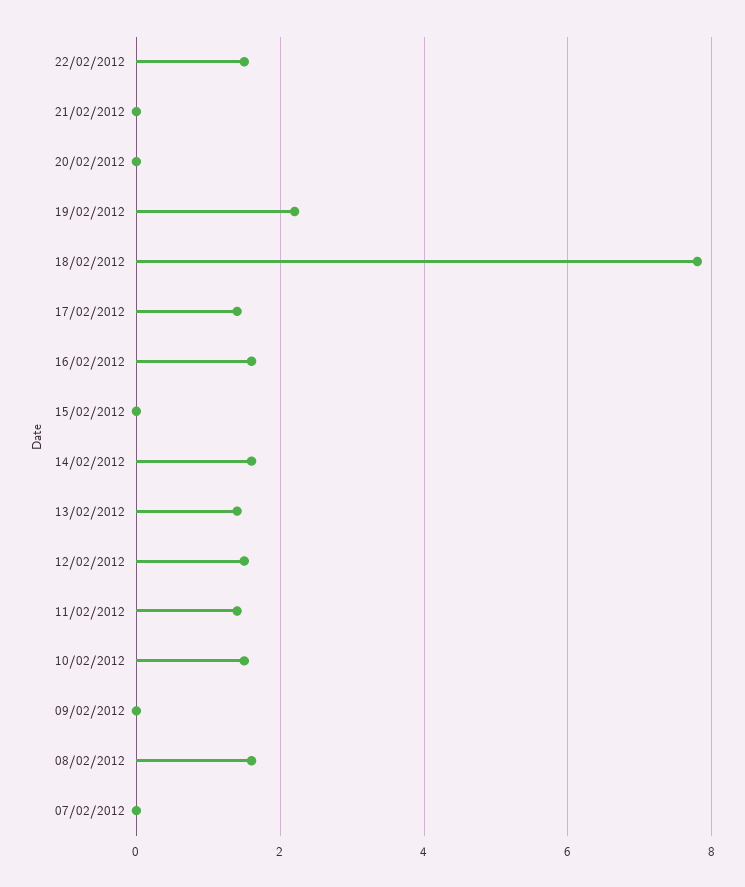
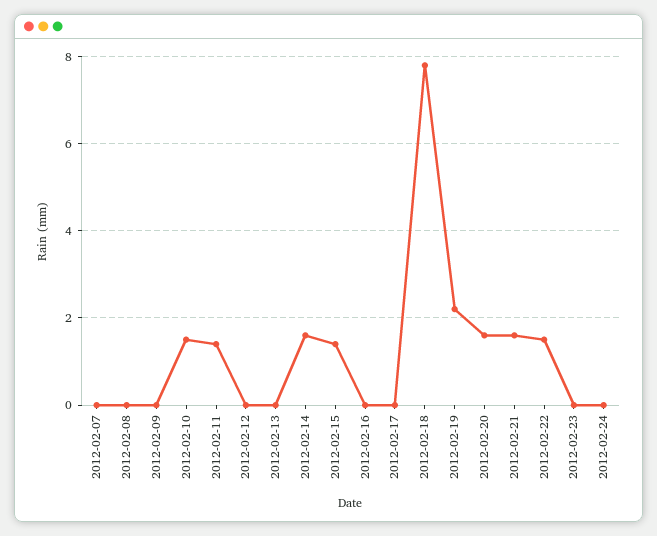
21/02/2012: 0 -> 1.5
20/02/2012: 0 -> 1.5
17/02/2012: 1.5 -> 0
16/02/2012: 1.5 -> 0
15/02/2012: 0 -> 1.5
13/02/2012: 1.5 -> 0
12/02/2012: 1.5 -> 0
08/02/2012: 1.5 -> 0
2012-02-23: none -> 0
2012-02-24: none -> 0

